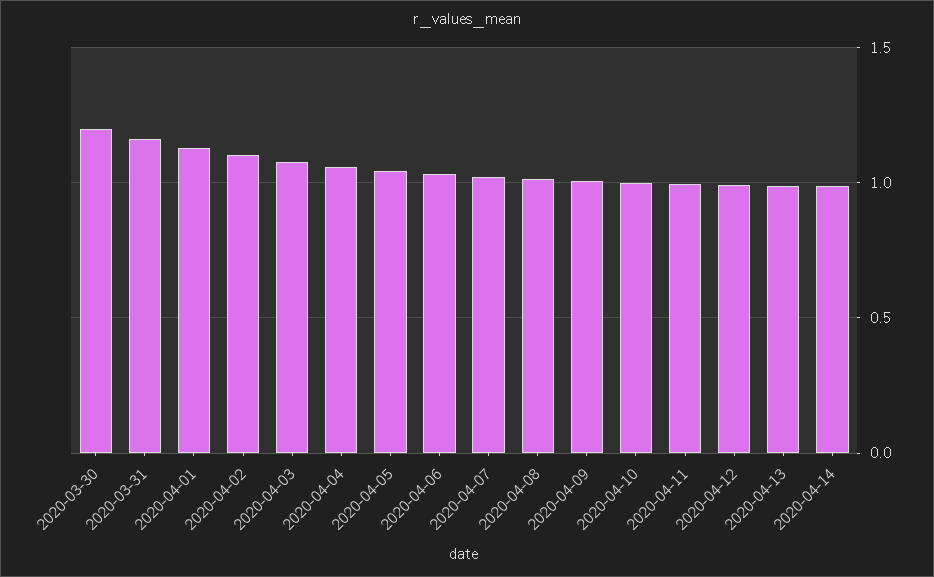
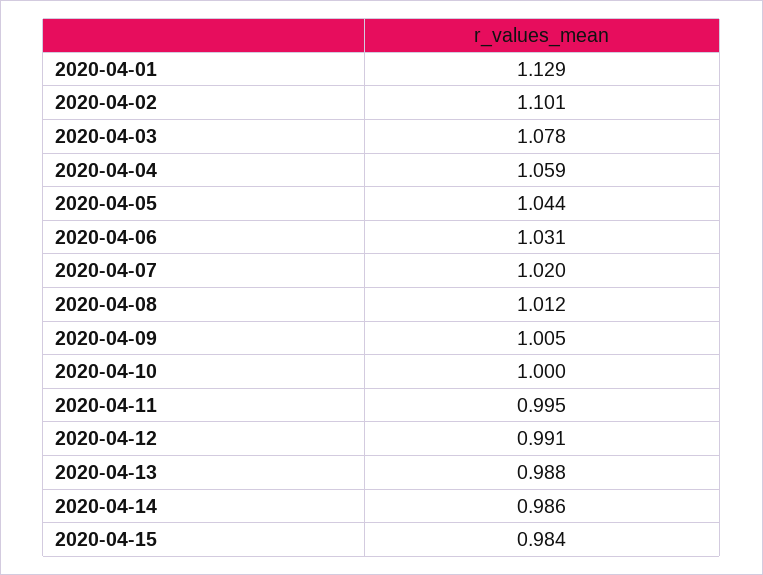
2020-03-30: 1.2 -> none
2020-03-31: 1.15 -> none
2020-04-15: none -> 0.984

